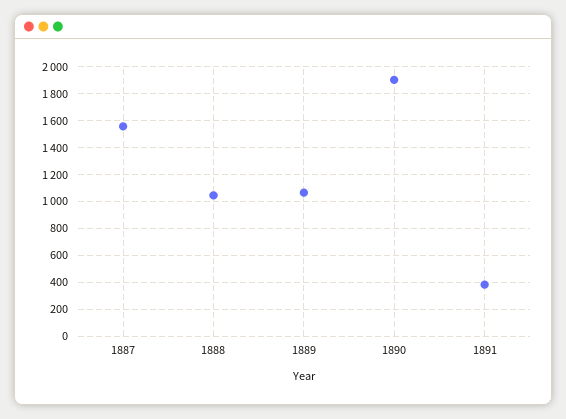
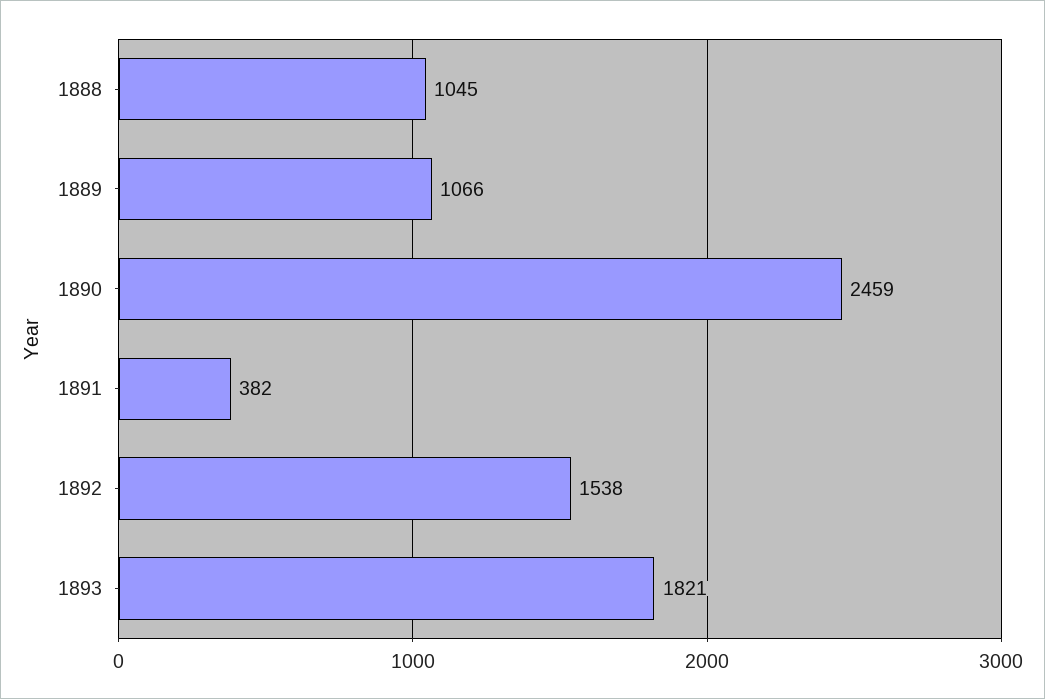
1887: 1550 -> none
1890: 1900 -> 2459
1892: none -> 1538
1893: none -> 1821

